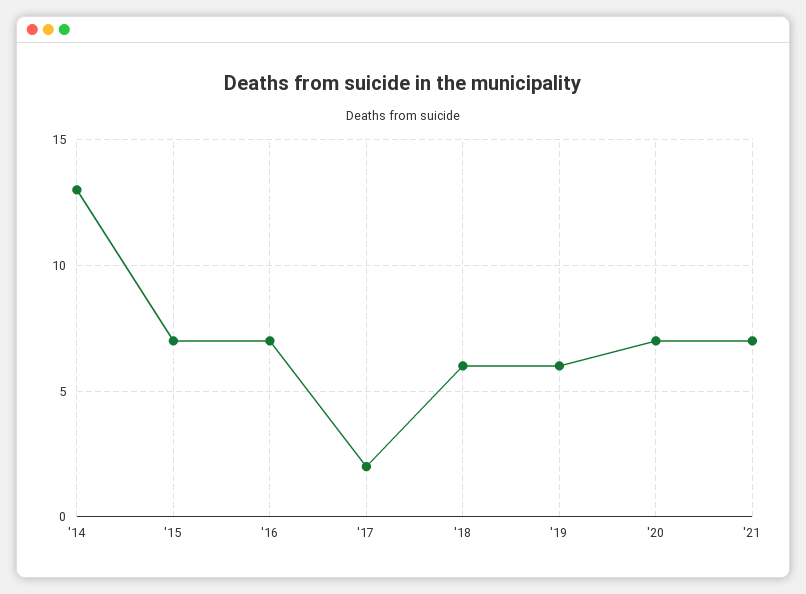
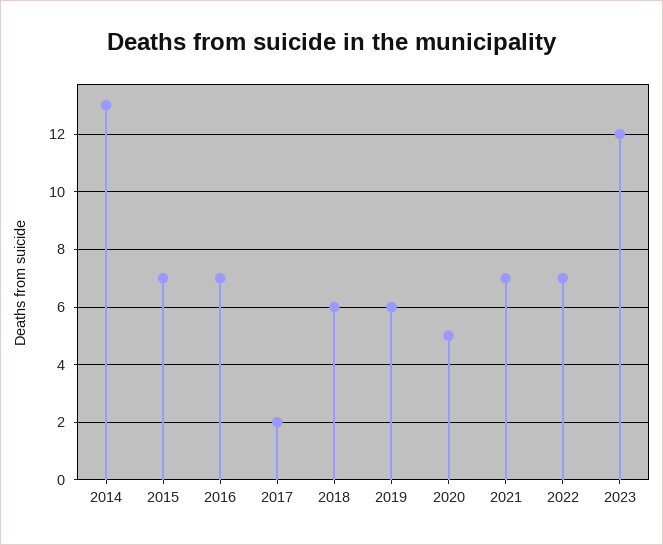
'20: 7 -> 5
2022: none -> 7
2023: none -> 12

